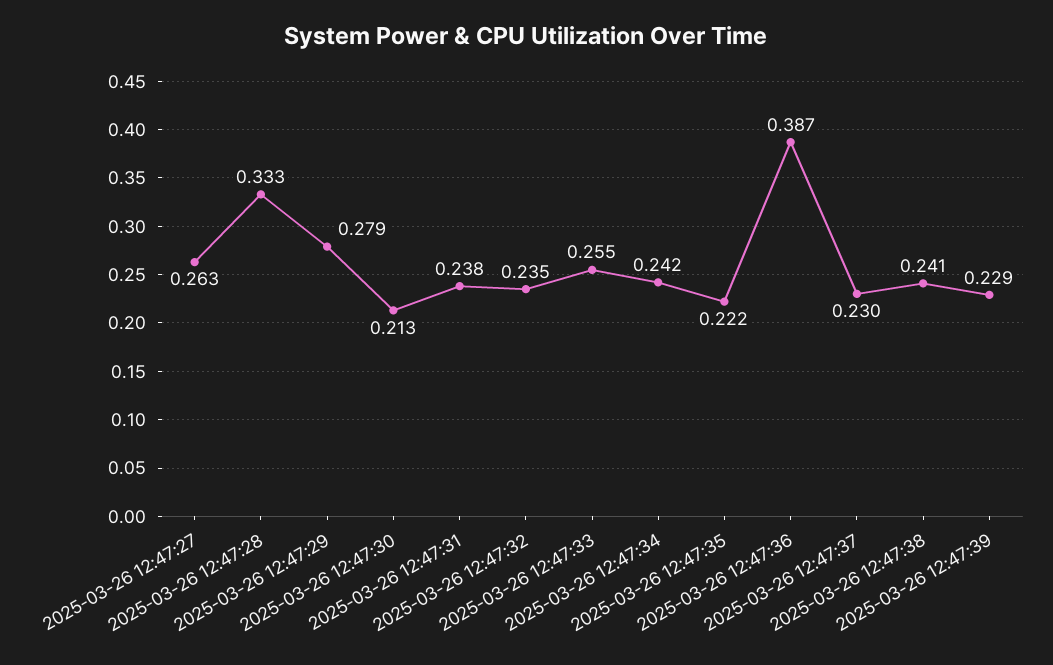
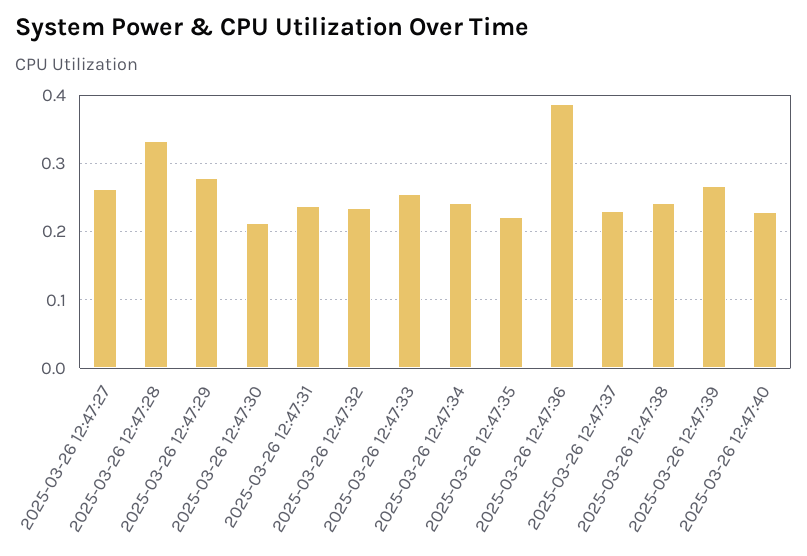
2025-03-26 12:47:39: 0.229 -> 0.27
2025-03-26 12:47:40: none -> 0.23

